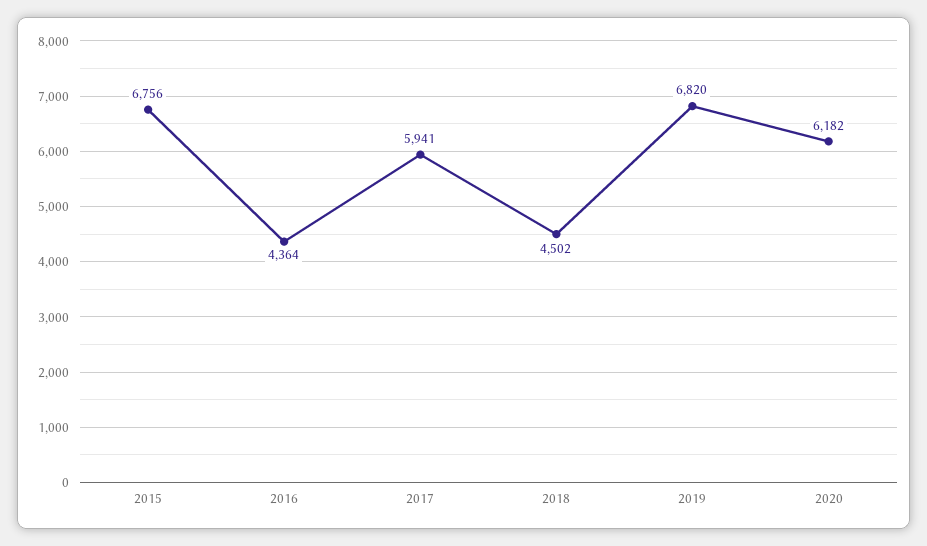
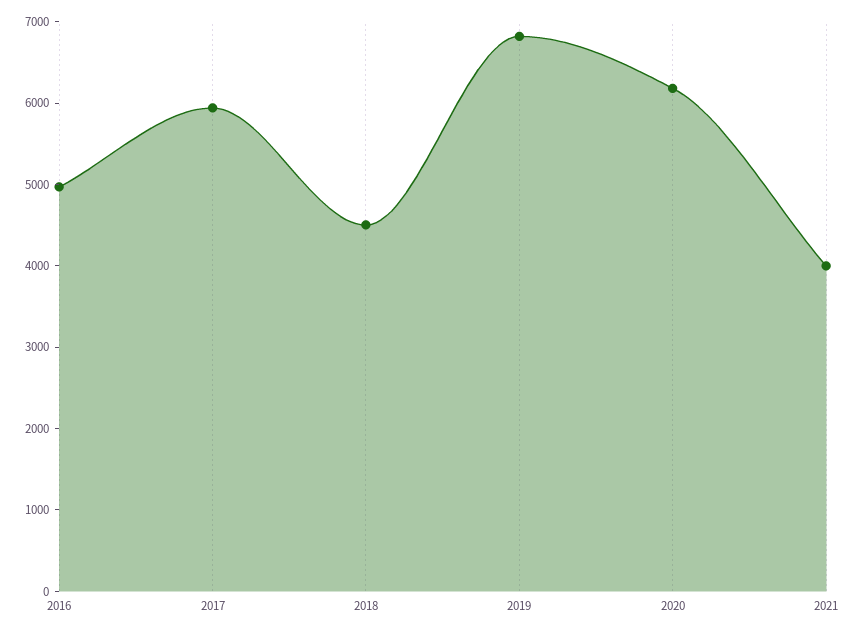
2015: 6756 -> none
2016: 4364 -> 5000
2021: none -> 4000

